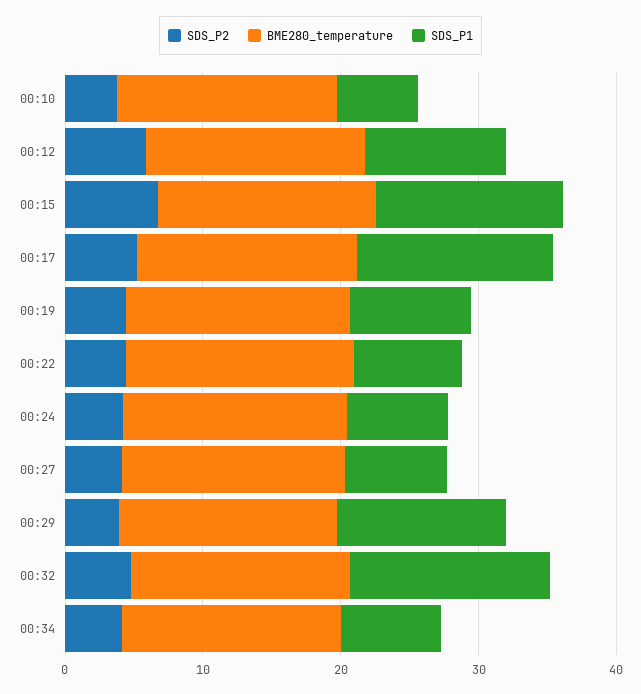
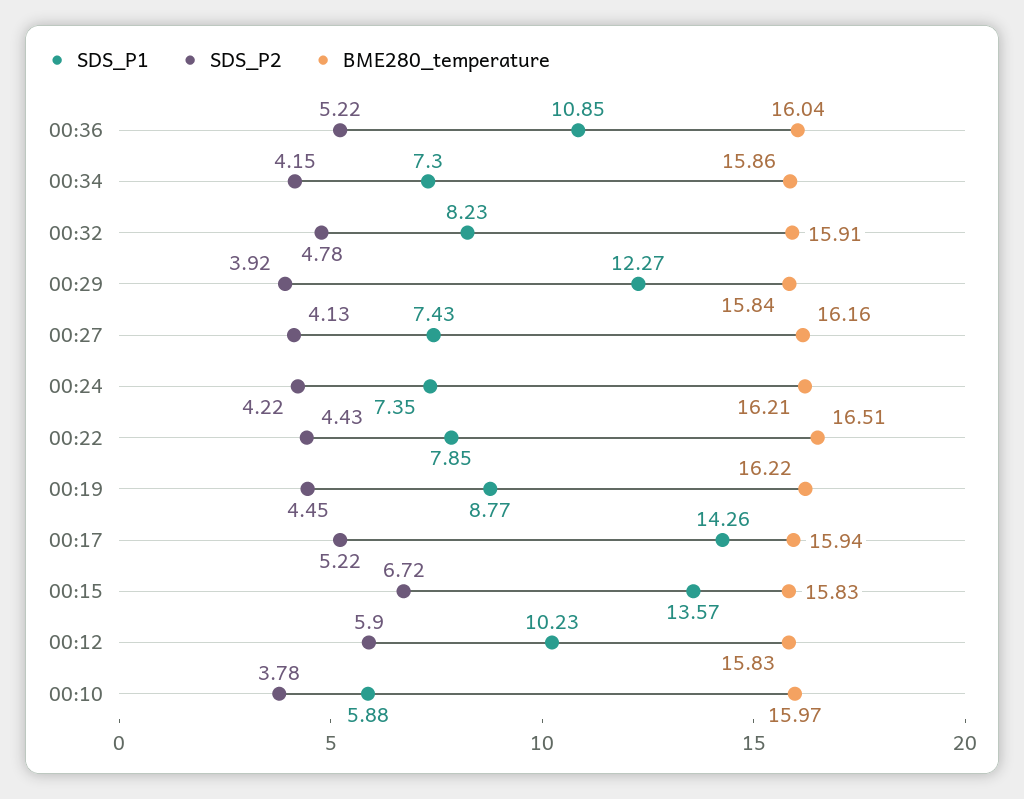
SDS_P1, 00:32: 14 -> 8.23
SDS_P1, 00:36: none -> 10.85
SDS_P2, 00:36: none -> 5.22
BME280_temperature, 00:36: none -> 16.04

